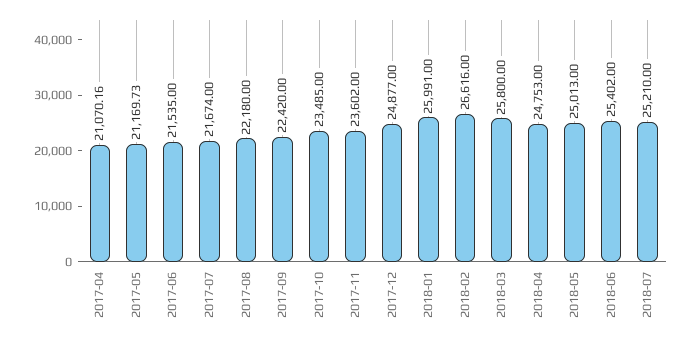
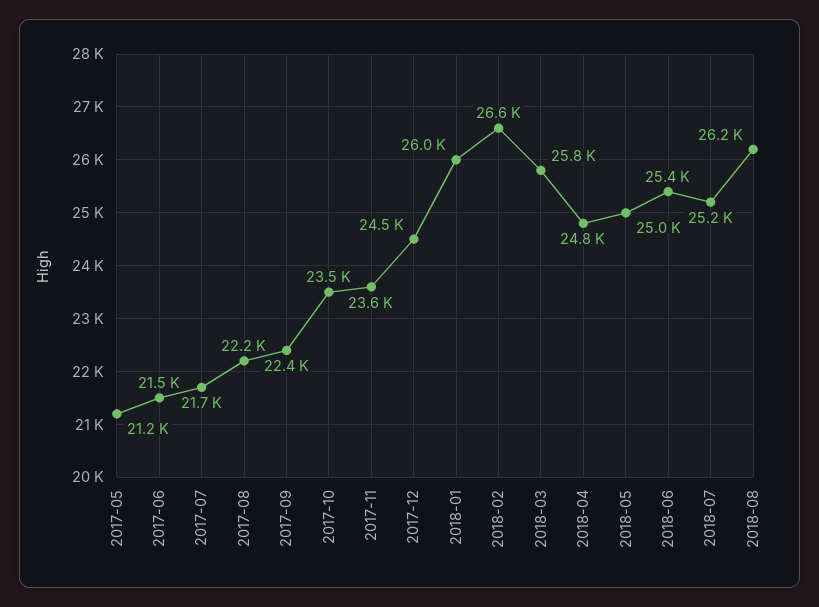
2017-04: 21070.16 -> none
2017-12: 24877 -> 24500
2018-08: none -> 26200

